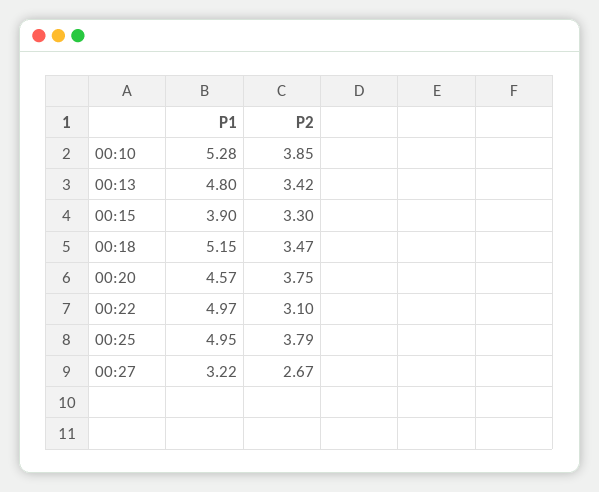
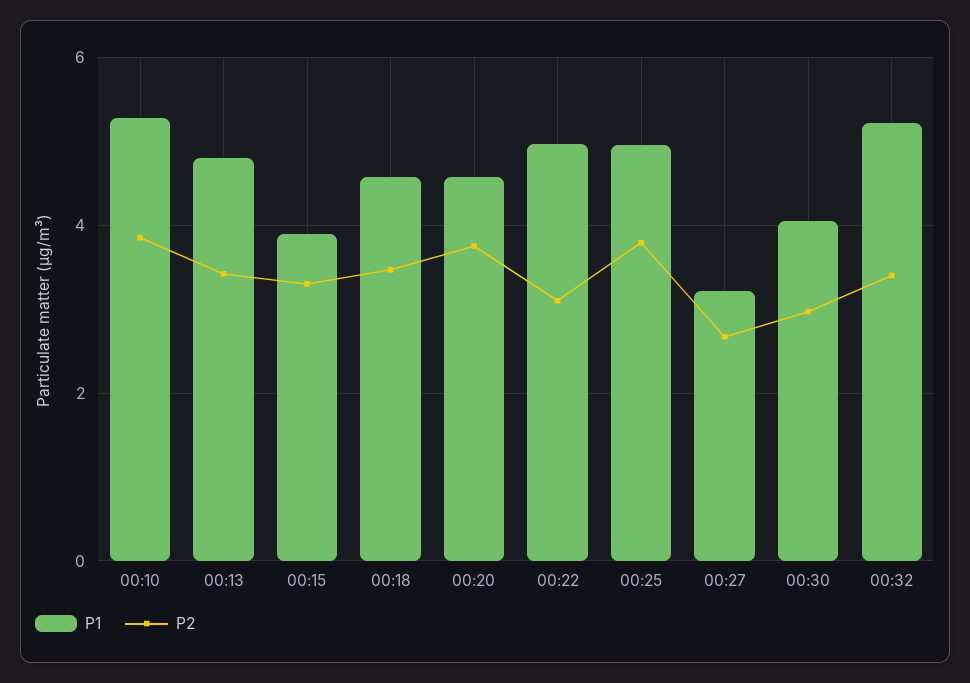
P1, 00:18: 5.15 -> 4.6
P1, 00:30: none -> 4
P2, 00:30: none -> 3
P1, 00:32: none -> 5.2
P2, 00:32: none -> 3.4

